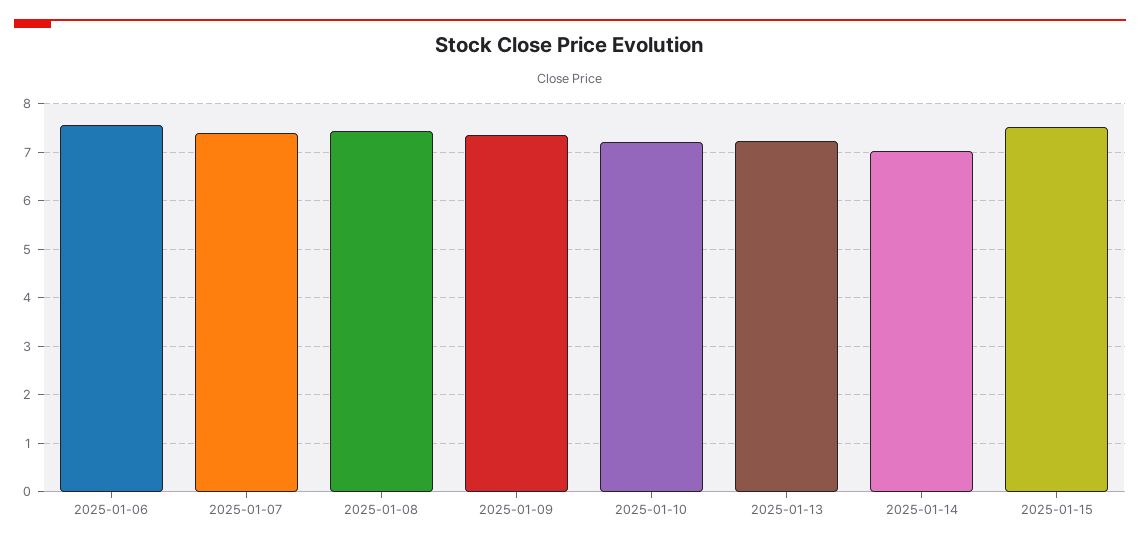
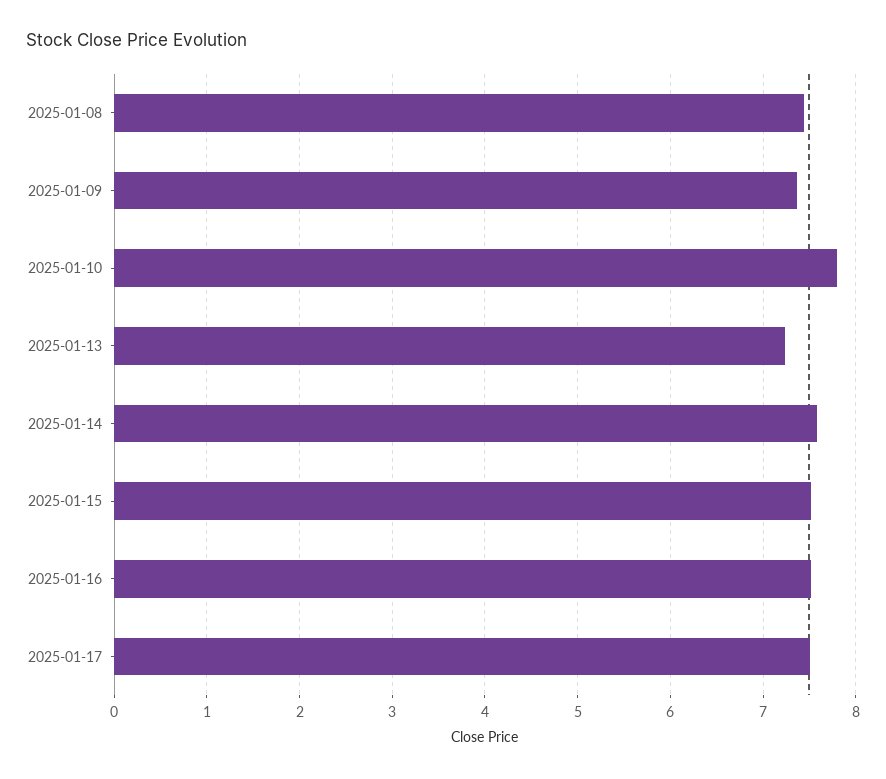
2025-01-06: 7.6 -> none
2025-01-07: 7.4 -> none
2025-01-10: 7.2 -> 7.8
2025-01-14: 7 -> 7.6
2025-01-16: none -> 7.5
2025-01-17: none -> 7.5

